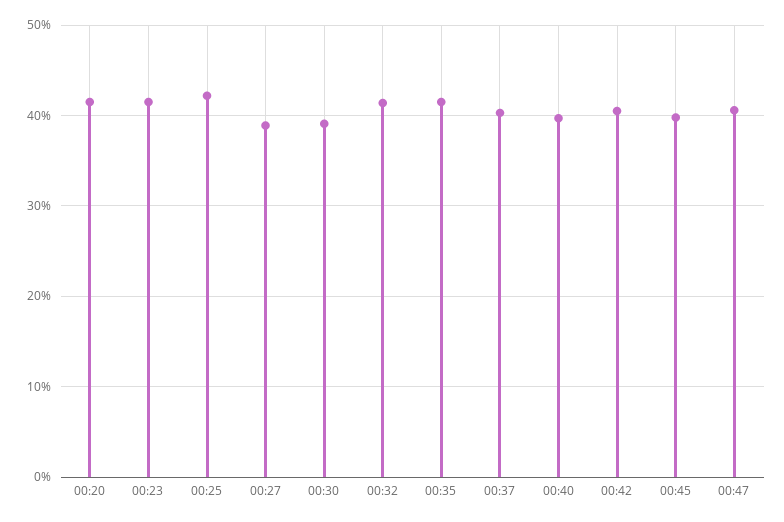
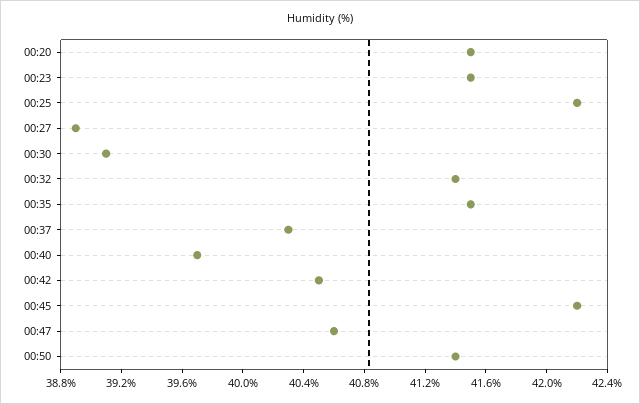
00:45: 40 -> 42.2
00:50: none -> 41.4

